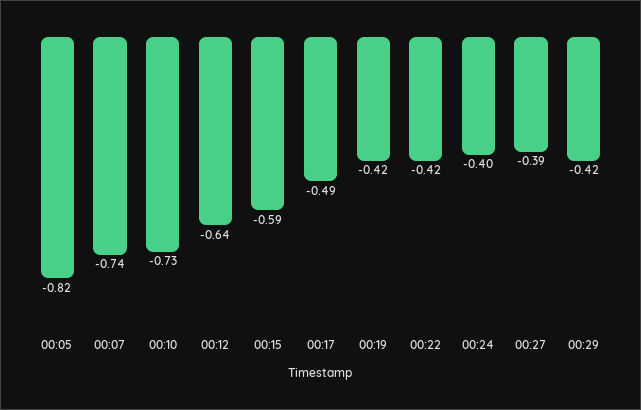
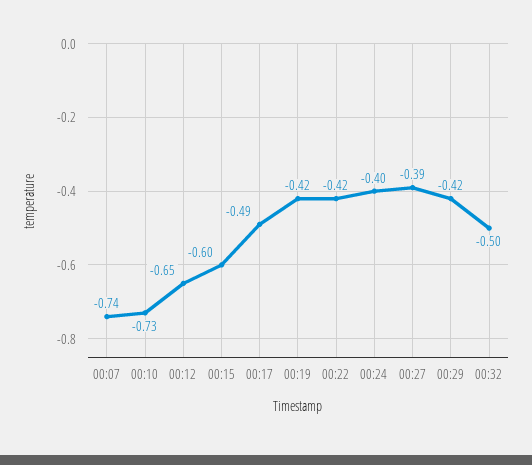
00:05: -0.82 -> none
00:12: -0.64 -> -0.65
00:15: -0.59 -> -0.6
00:32: none -> -0.5

